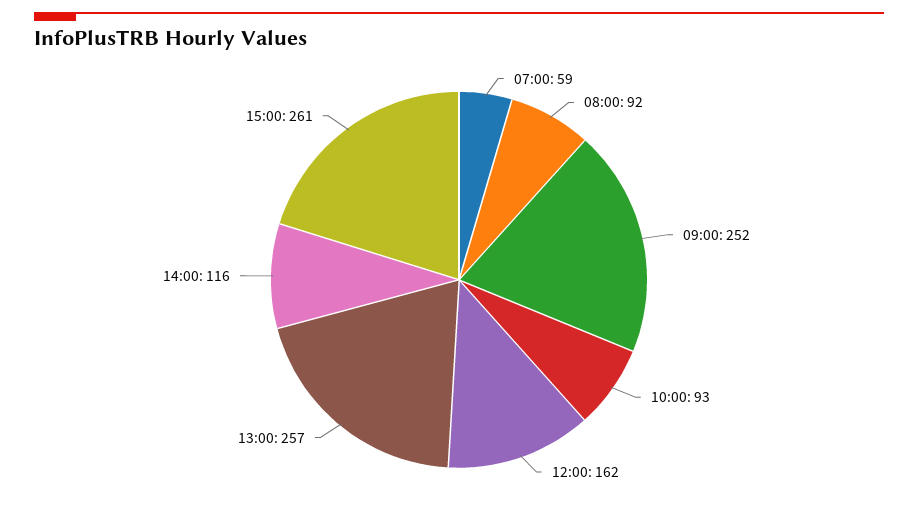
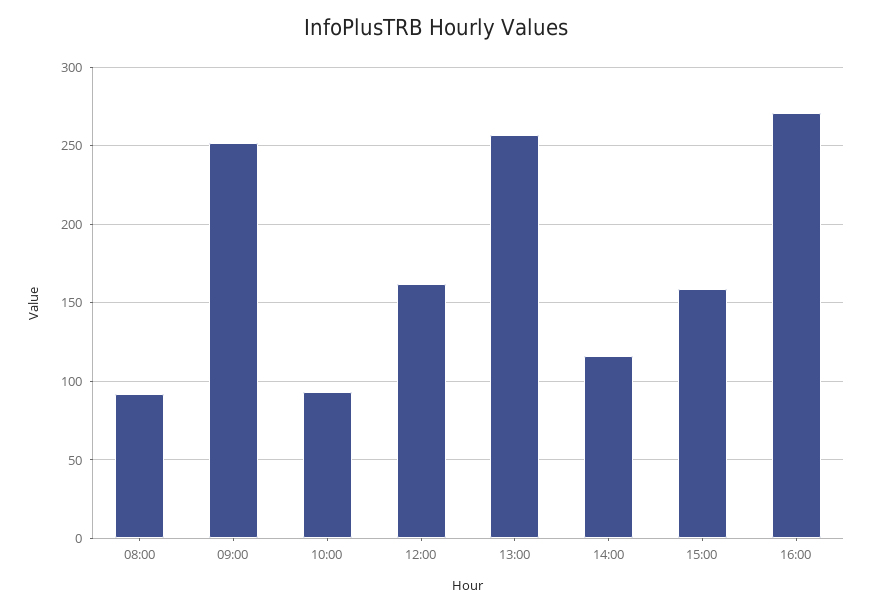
07:00: 59 -> none
15:00: 261 -> 160
16:00: none -> 270

